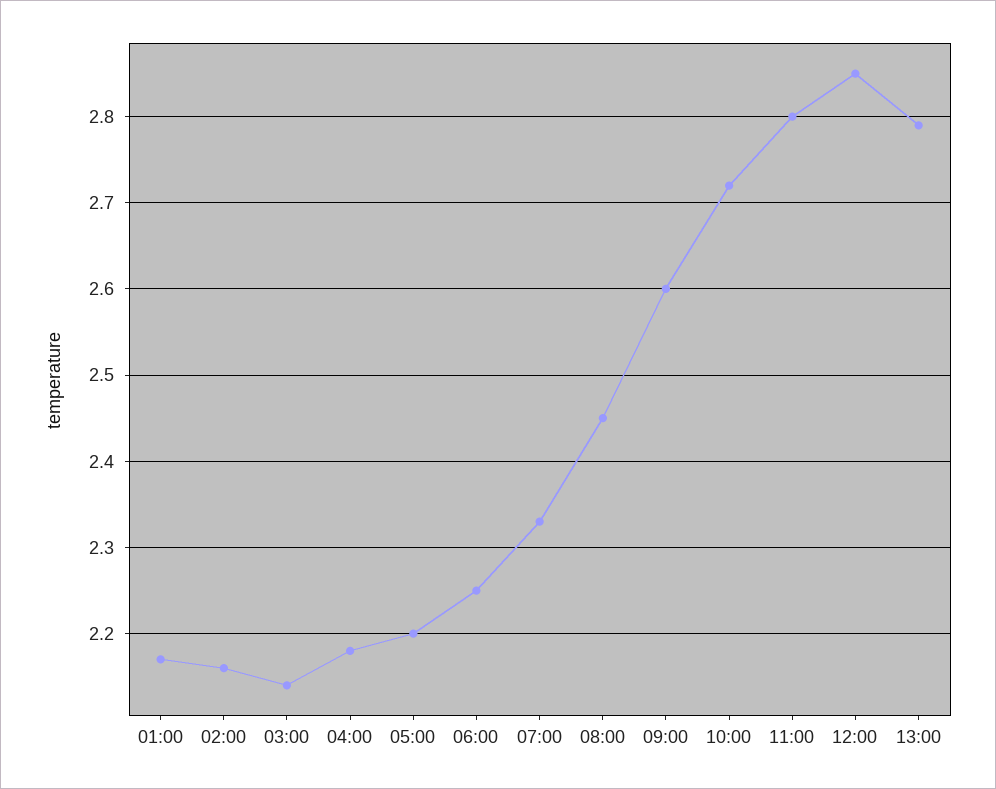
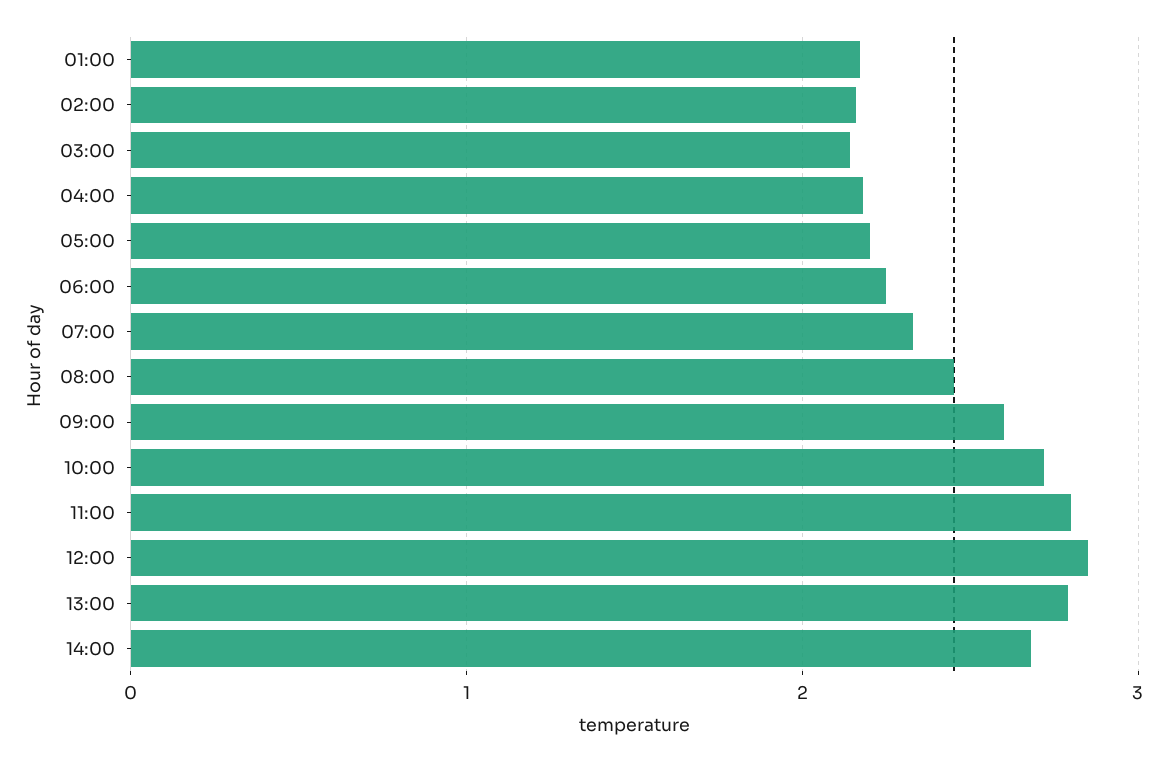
14:00: none -> 2.7

